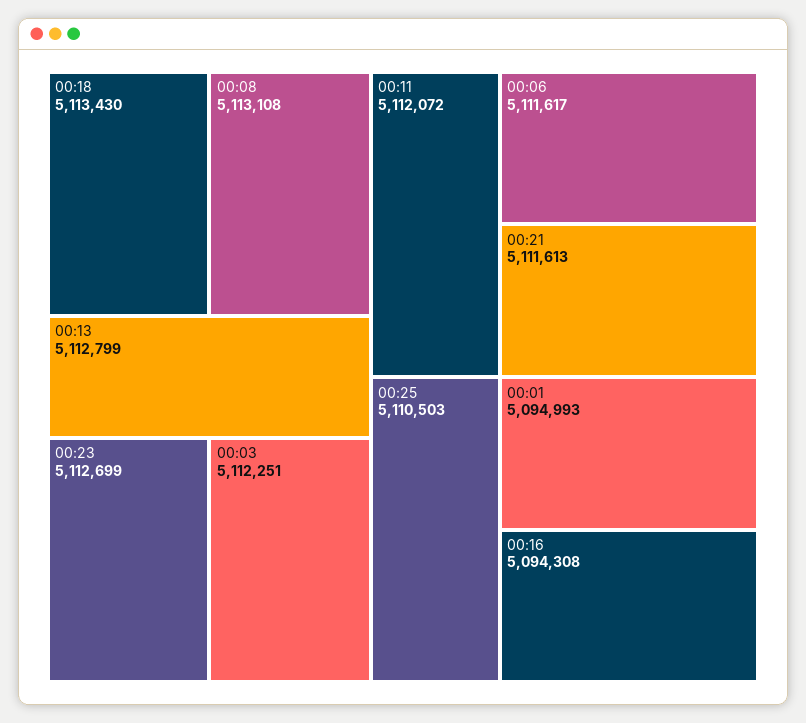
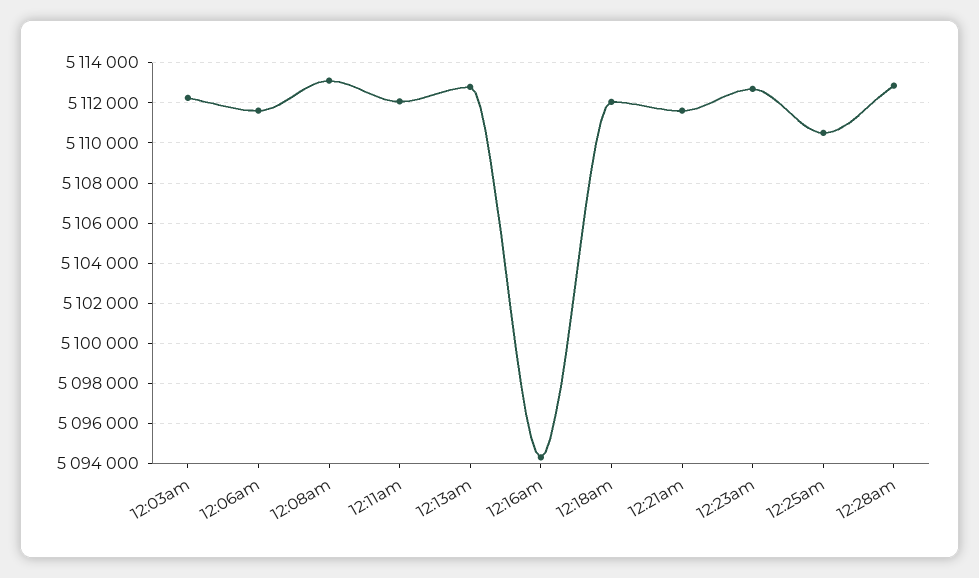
00:18: 5113430 -> 5112000
00:01: 5094993 -> none
12:28am: none -> 5113000

